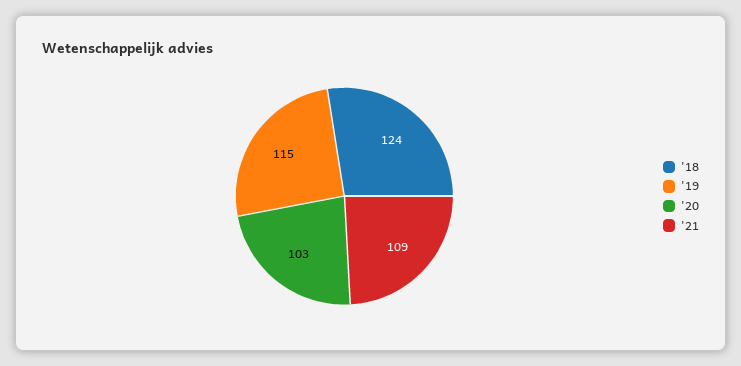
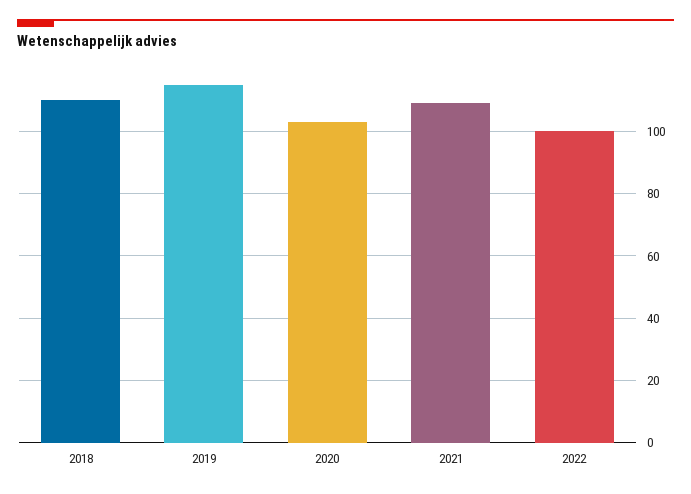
'18: 124 -> 110
2022: none -> 100

